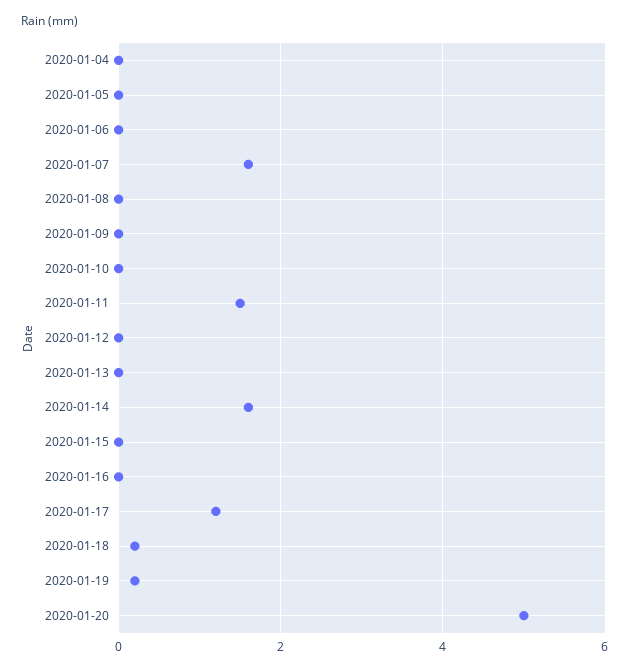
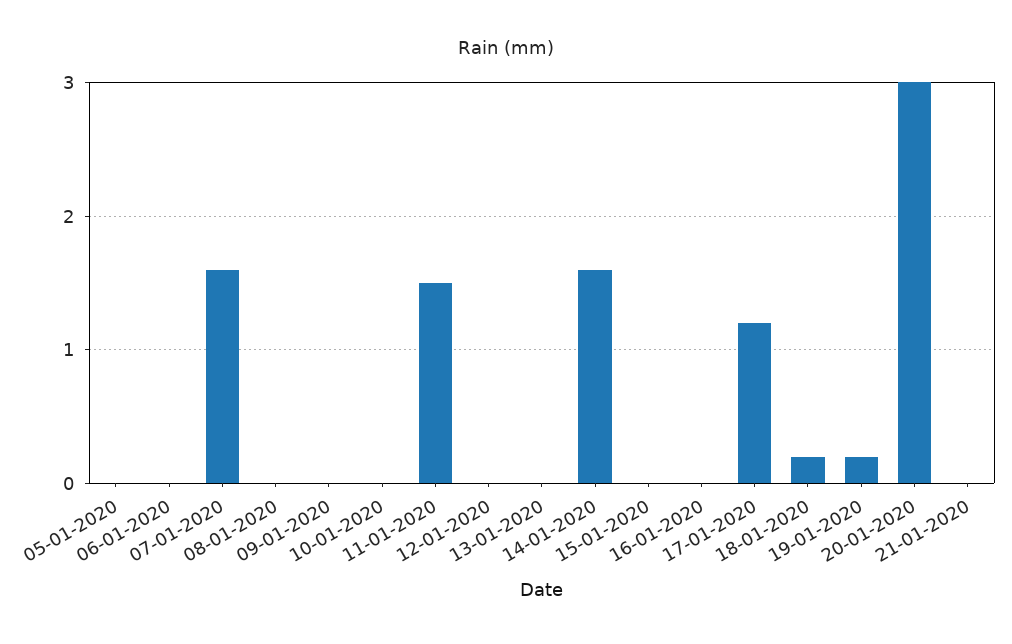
2020-01-04: 0 -> none
2020-01-20: 5 -> 3
21-01-2020: none -> 0

